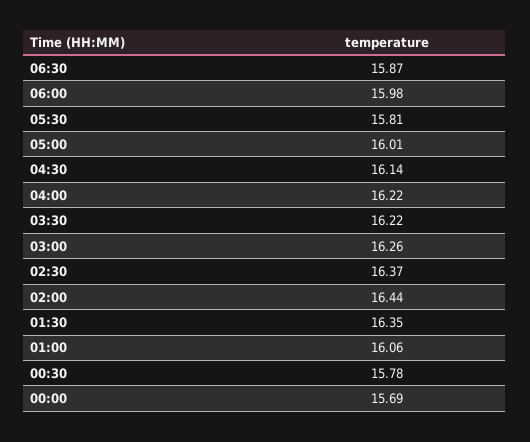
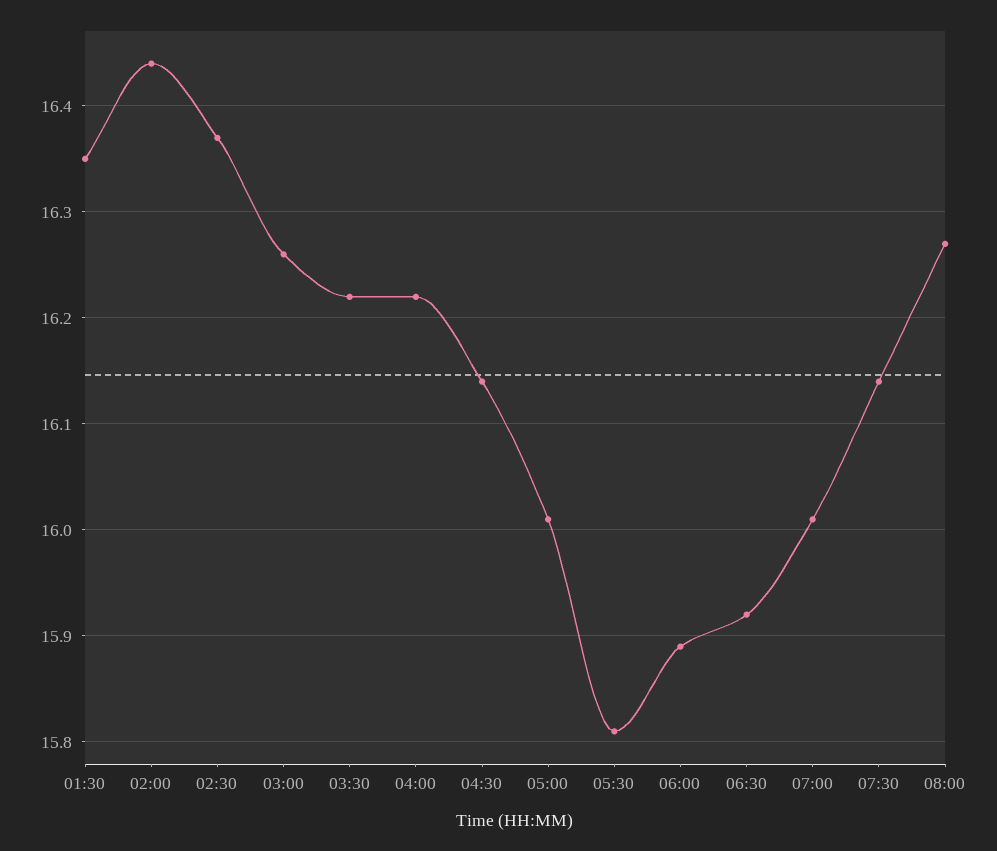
06:30: 15.87 -> 15.92
06:00: 15.98 -> 15.89
01:00: 16.06 -> none
00:30: 15.78 -> none
00:00: 15.69 -> none
07:00: none -> 16.01
07:30: none -> 16.14
08:00: none -> 16.27

